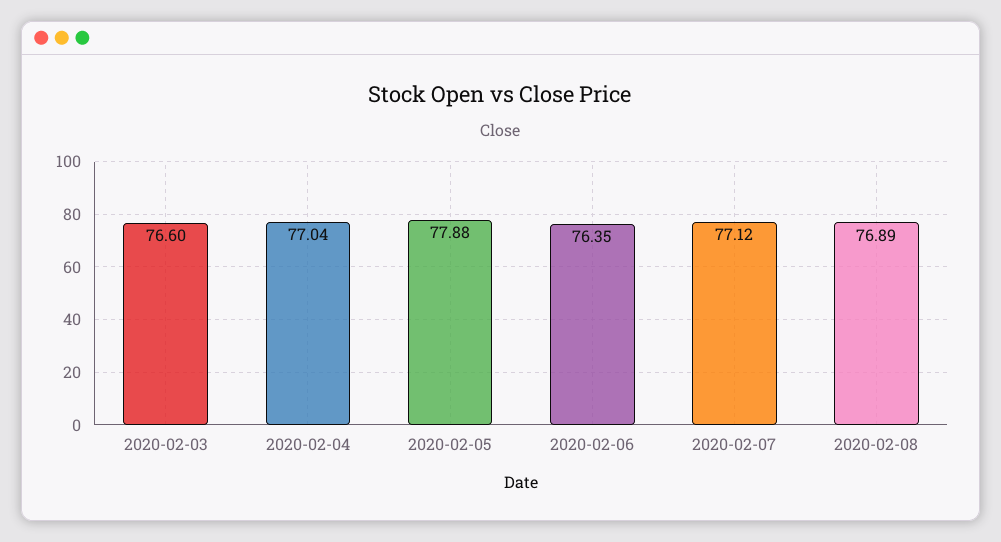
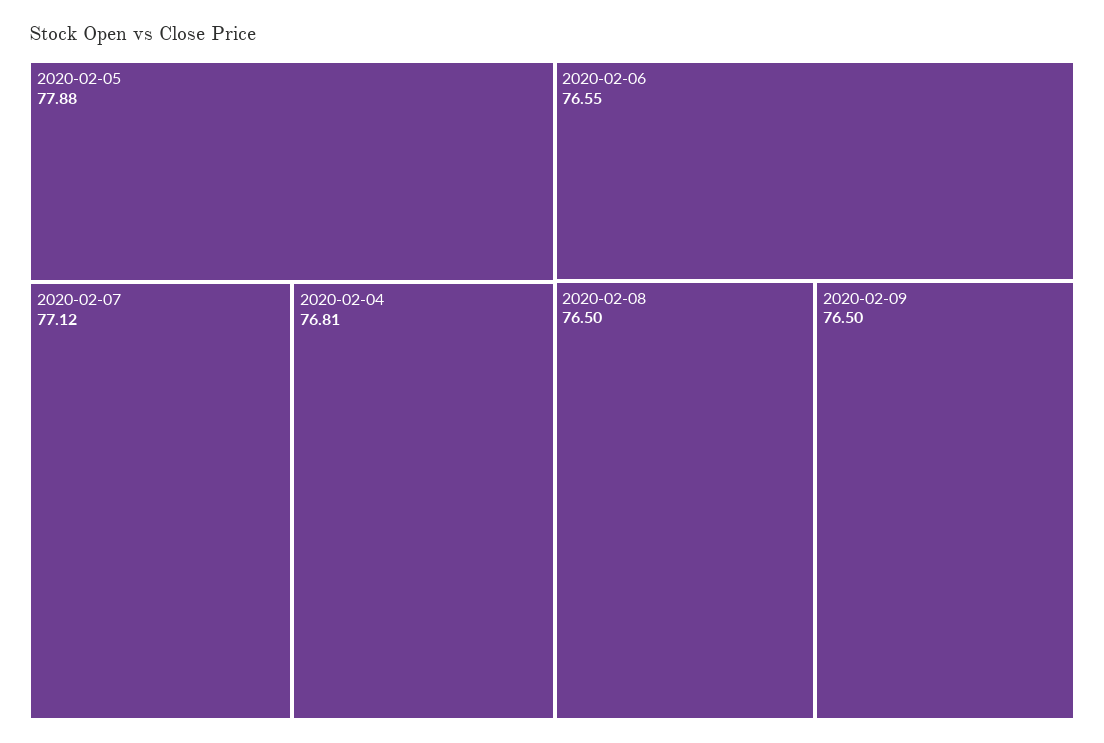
2020-02-03: 76.6 -> none
2020-02-04: 77.04 -> 76.81
2020-02-06: 76.35 -> 76.55
2020-02-08: 76.89 -> 76.5
2020-02-09: none -> 76.5

